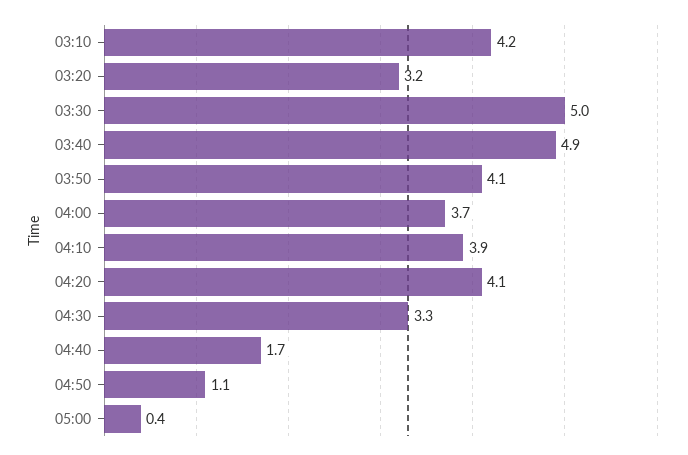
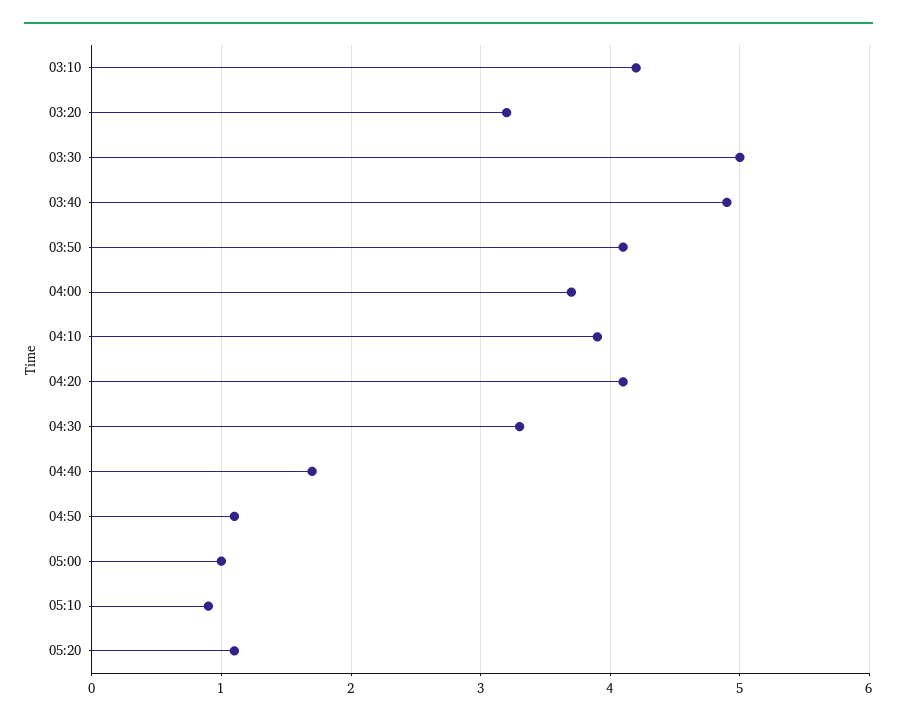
05:00: 0.4 -> 1
05:10: none -> 0.9
05:20: none -> 1.1

